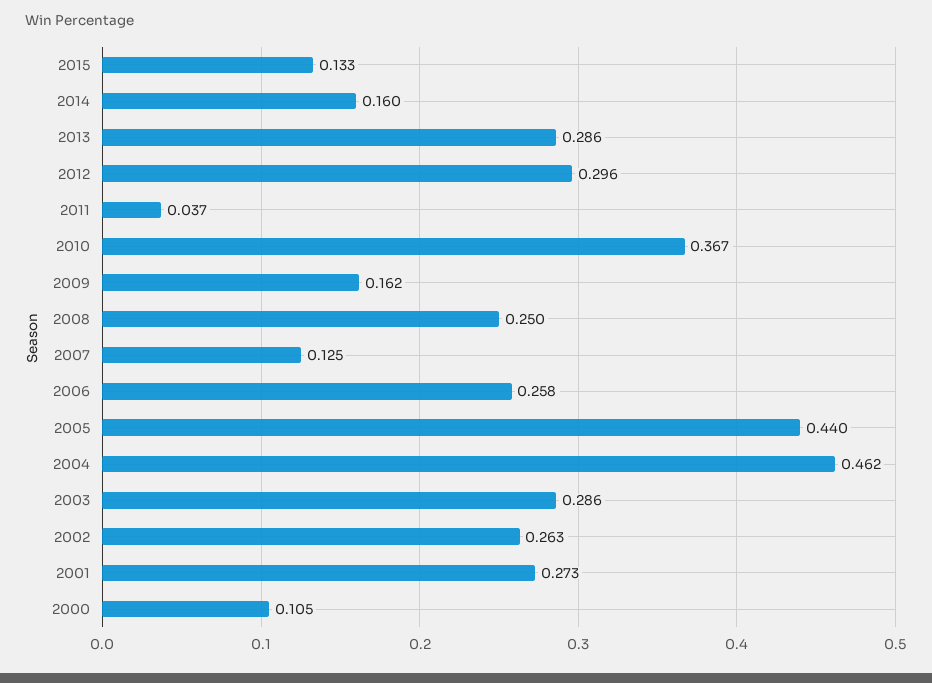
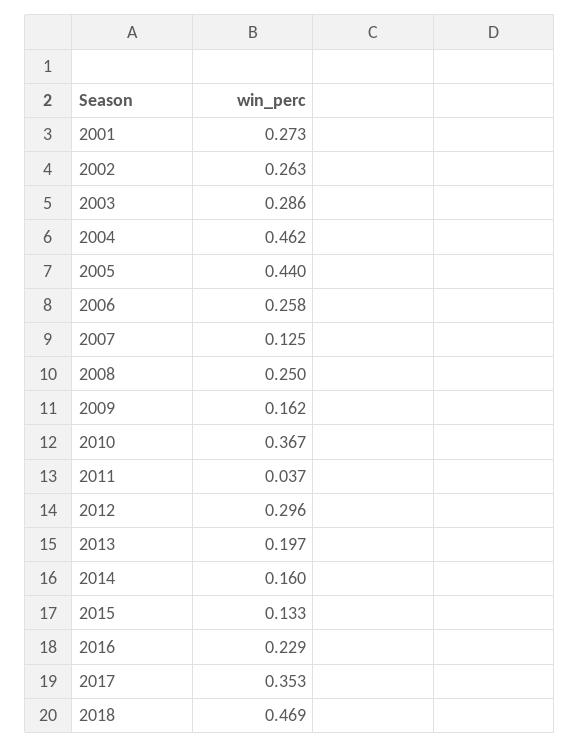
2013: 0.286 -> 0.197
2000: 0.105 -> none
2016: none -> 0.229
2017: none -> 0.353
2018: none -> 0.469

